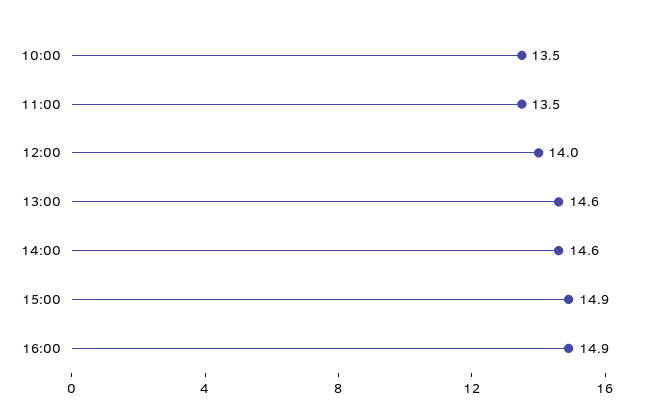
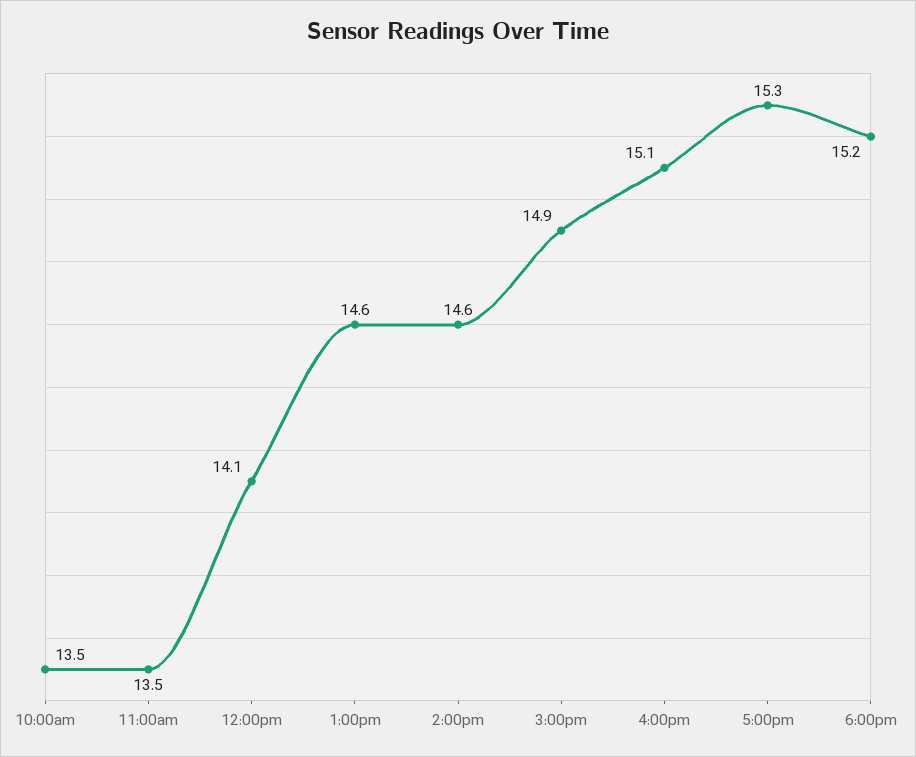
12:00: 14 -> 14.1
16:00: 14.9 -> 15.1
5:00pm: none -> 15.3
6:00pm: none -> 15.2

